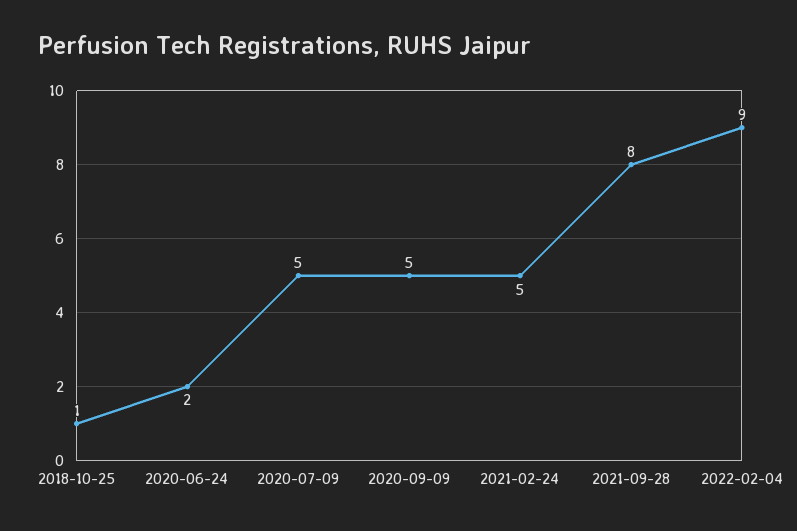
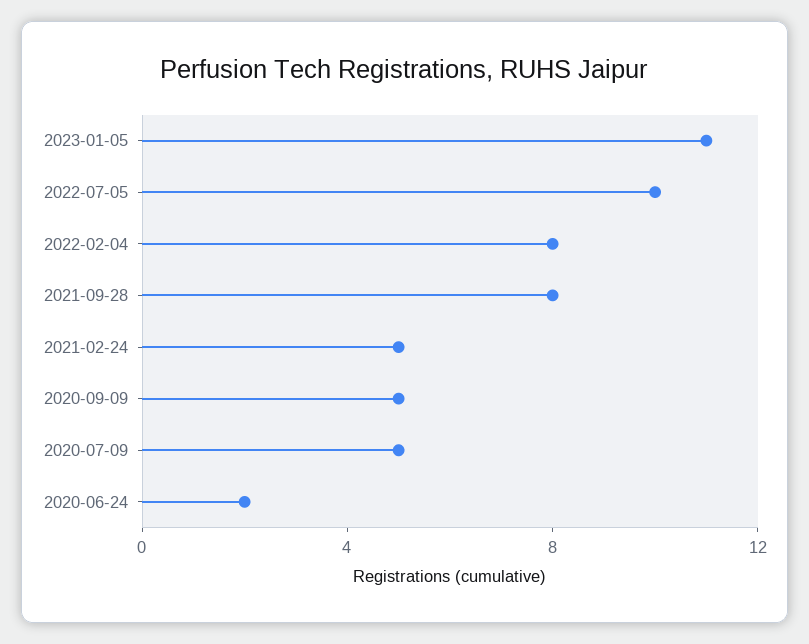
2018-10-25: 1 -> none
2022-02-04: 9 -> 8
2023-01-05: none -> 11
2022-07-05: none -> 10

